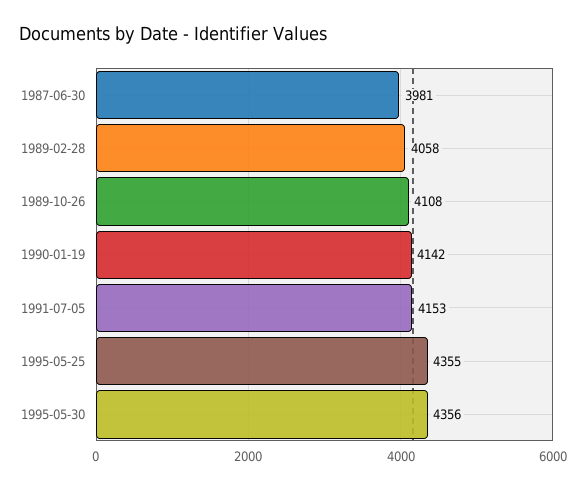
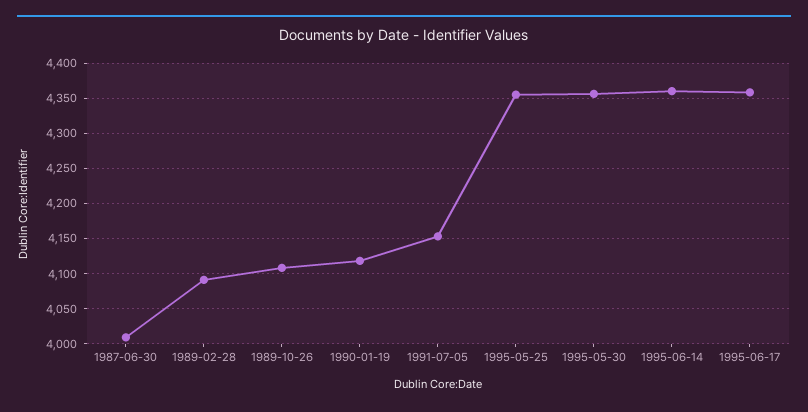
1987-06-30: 3981 -> 4010
1989-02-28: 4058 -> 4090
1990-01-19: 4142 -> 4120
1995-06-14: none -> 4360
1995-06-17: none -> 4360

